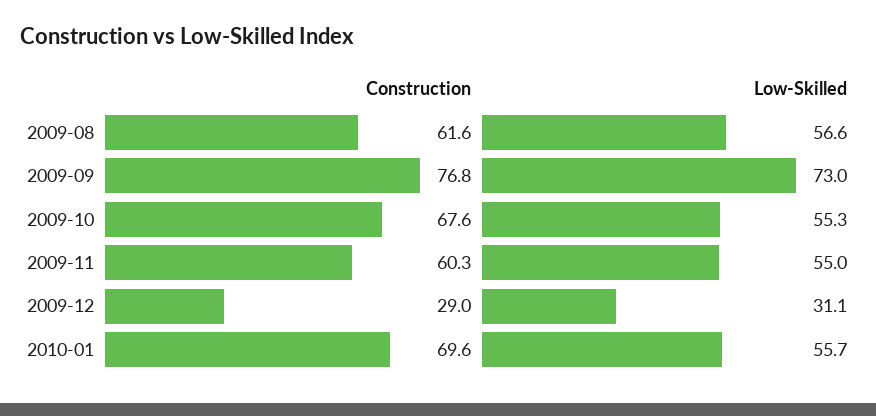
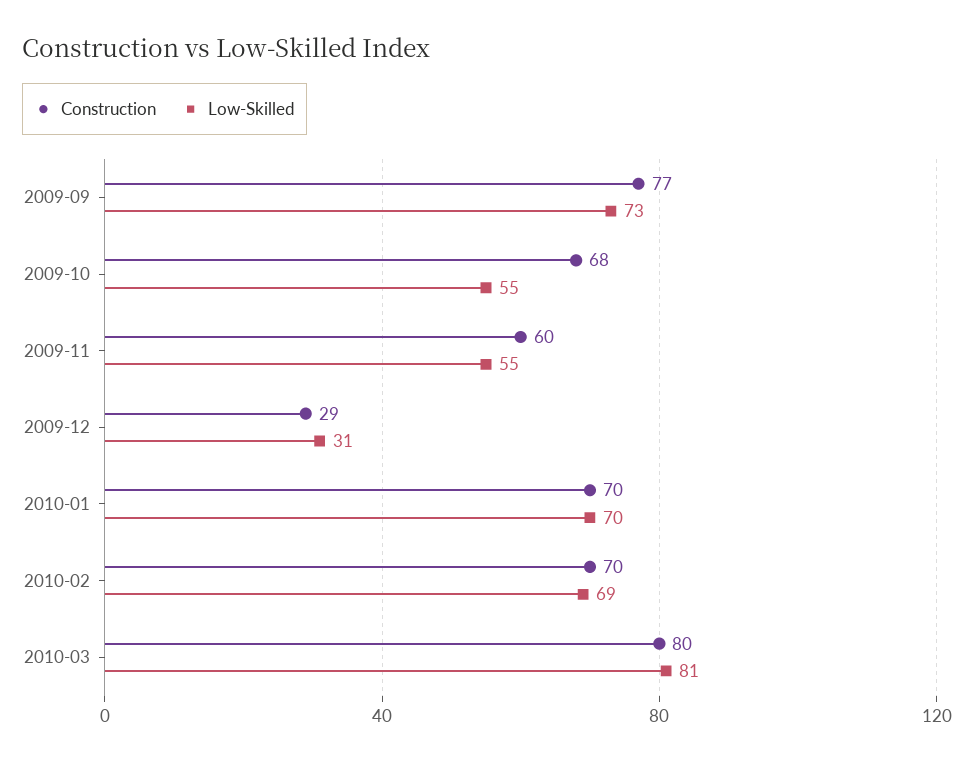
Construction, 2009-08: 61.6 -> none
Low-Skilled, 2009-08: 56.6 -> none
Low-Skilled, 2010-01: 55.7 -> 70
Construction, 2010-02: none -> 70
Low-Skilled, 2010-02: none -> 69
Construction, 2010-03: none -> 80
Low-Skilled, 2010-03: none -> 81

